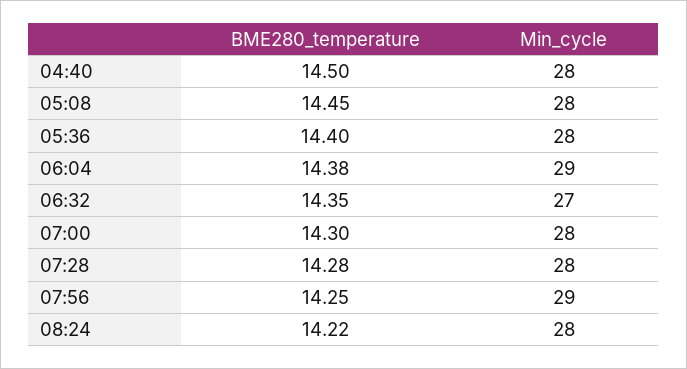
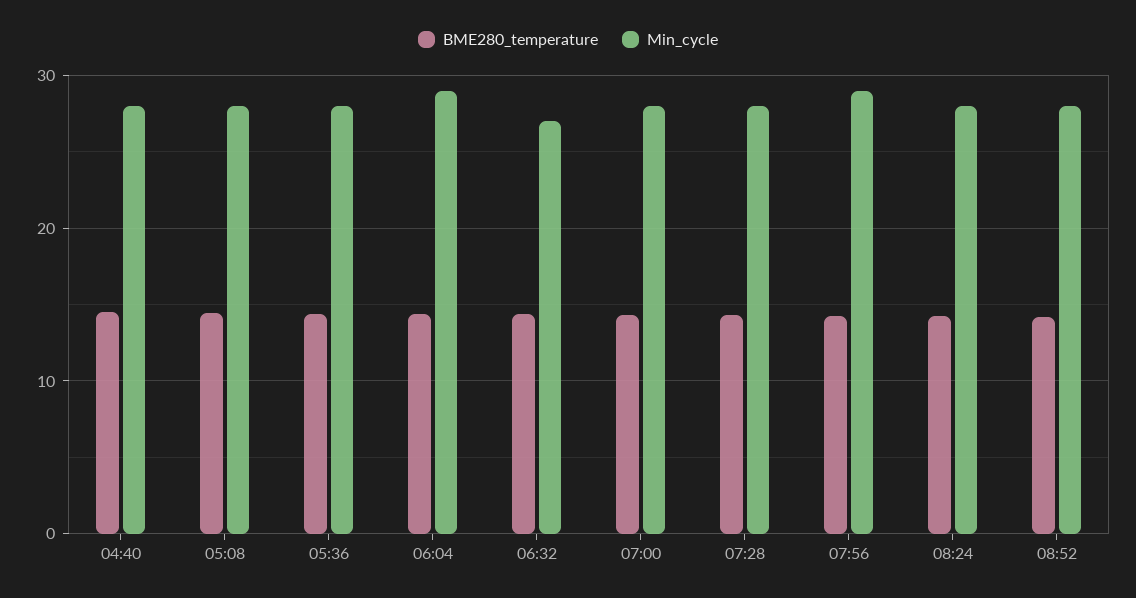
BME280_temperature, 08:52: none -> 14
Min_cycle, 08:52: none -> 28

